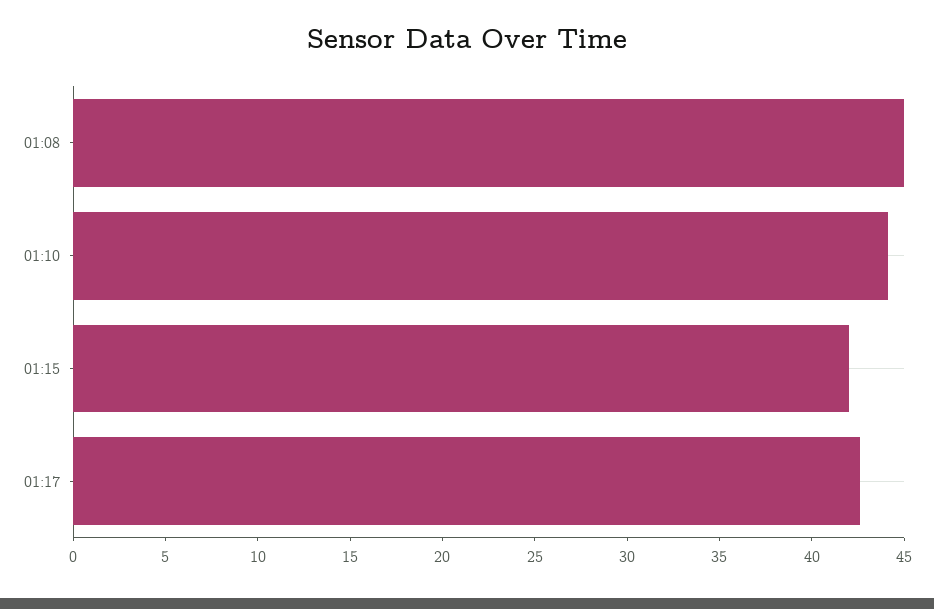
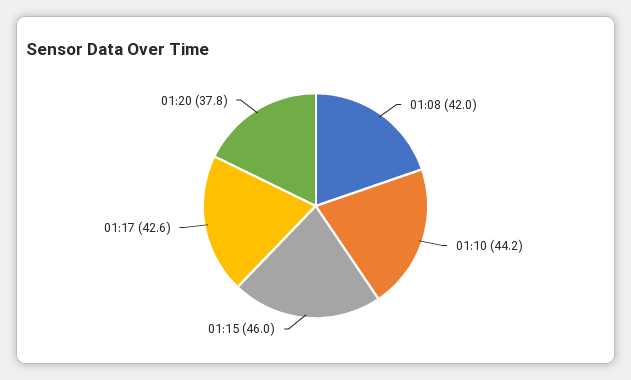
01:08: 45 -> 42
01:15: 42 -> 46
01:20: none -> 37.8

